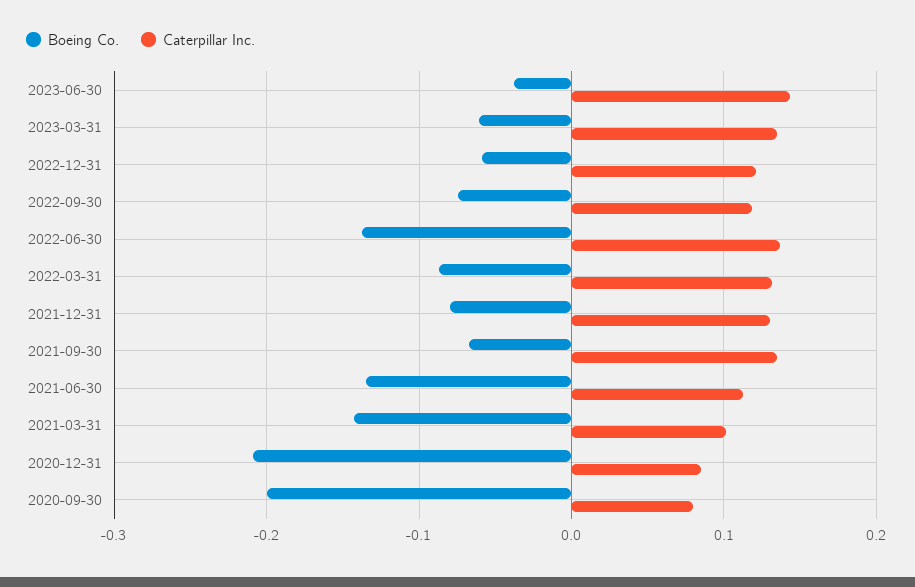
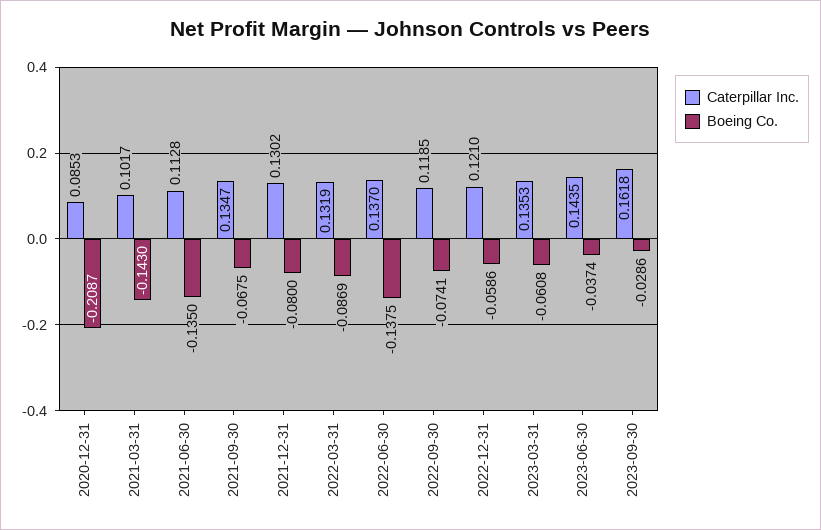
Boeing Co., 2020-09-30: -0.2 -> none
Caterpillar Inc., 2020-09-30: 0.08 -> none
Caterpillar Inc., 2023-09-30: none -> 0.1618
Boeing Co., 2023-09-30: none -> -0.0286

